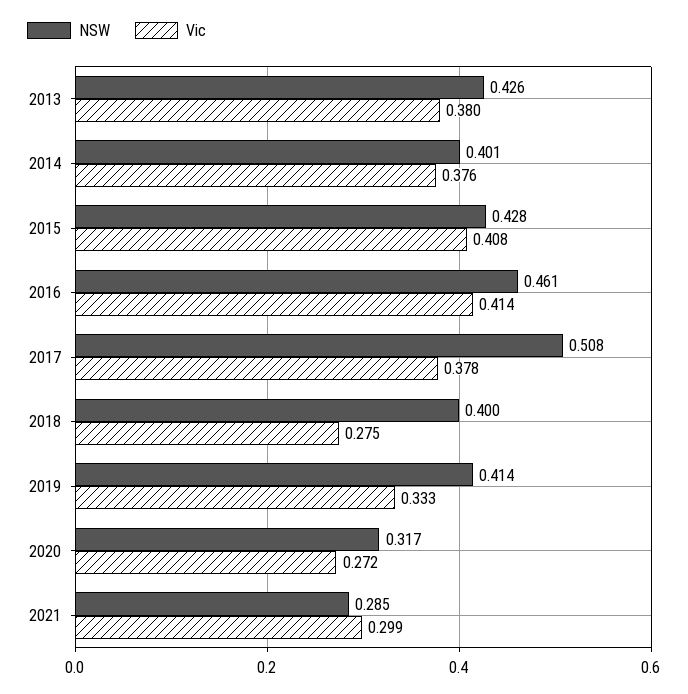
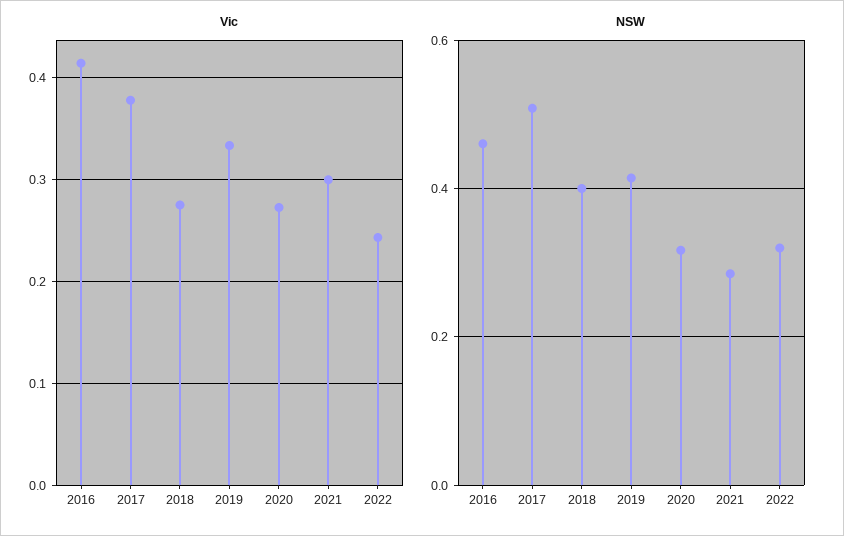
NSW, 2013: 0.426 -> none
Vic, 2013: 0.38 -> none
NSW, 2014: 0.401 -> none
Vic, 2014: 0.376 -> none
NSW, 2015: 0.428 -> none
Vic, 2015: 0.408 -> none
Vic, 2022: none -> 0.24
NSW, 2022: none -> 0.32

